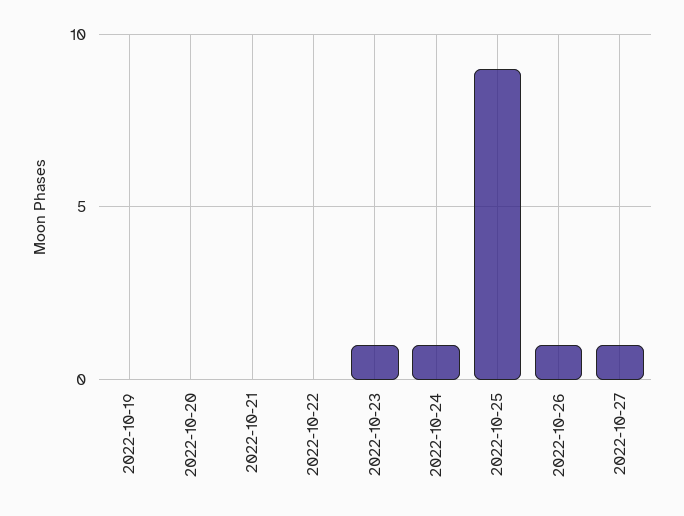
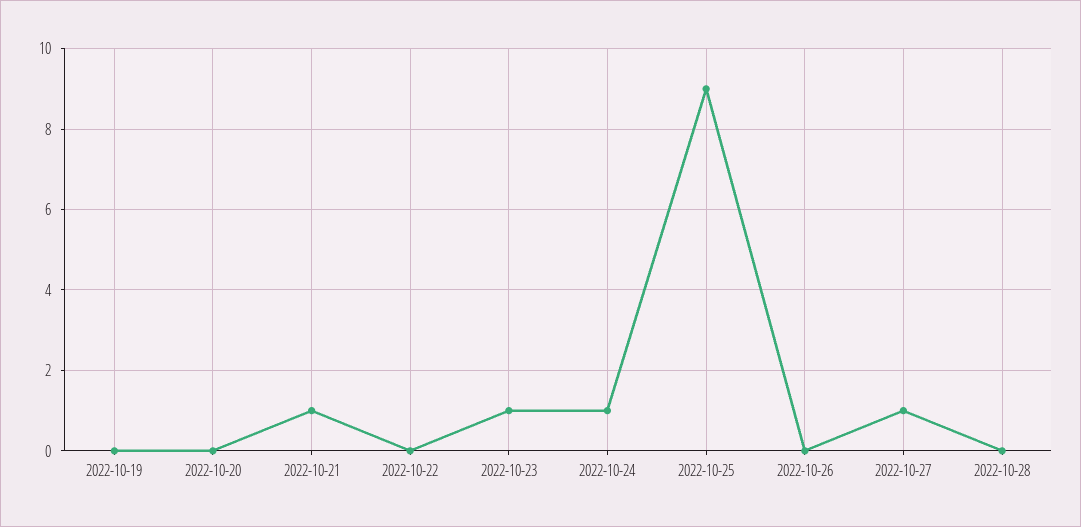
2022-10-21: 0 -> 1
2022-10-26: 1 -> 0
2022-10-28: none -> 0

